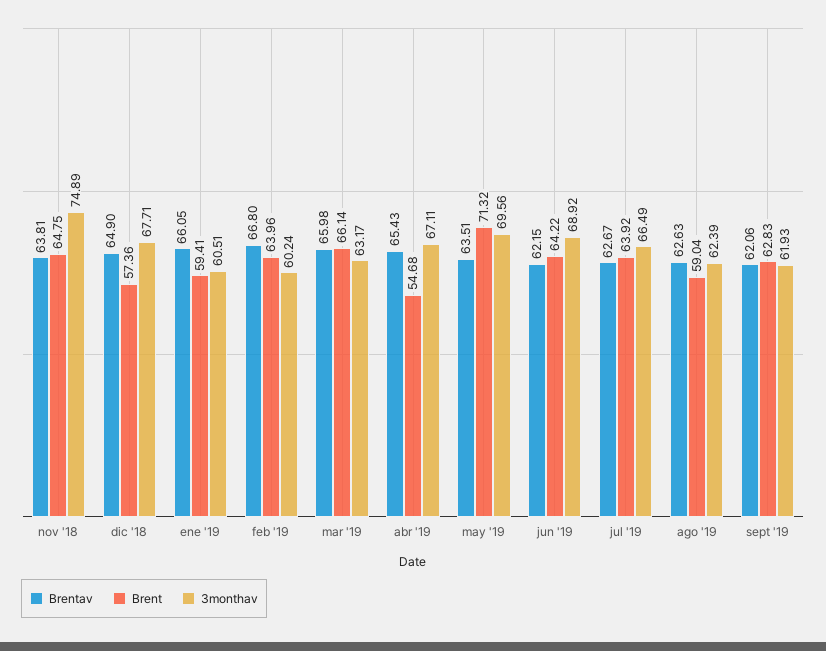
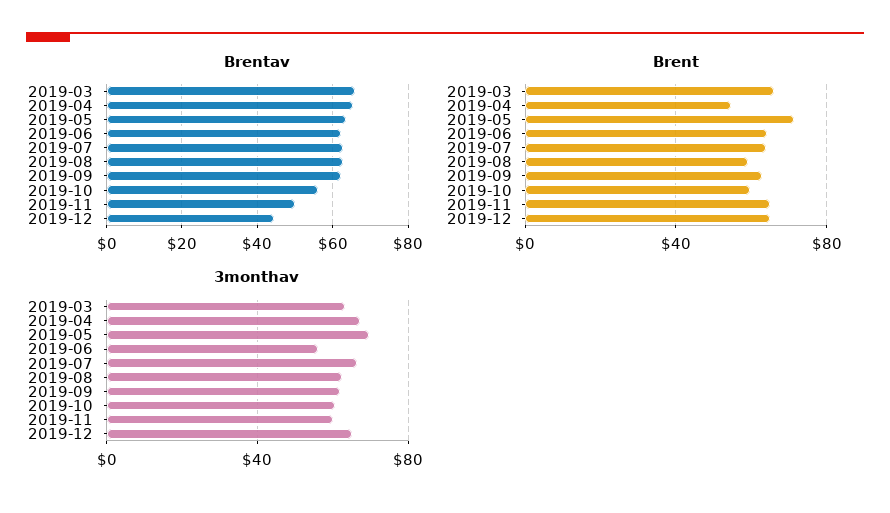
Brentav, nov '18: 63.81 -> none
Brent, nov '18: 64.75 -> none
3monthav, nov '18: 74.89 -> none
Brentav, dic '18: 64.9 -> none
Brent, dic '18: 57.36 -> none
3monthav, dic '18: 67.71 -> none
Brentav, ene '19: 66.05 -> none
Brent, ene '19: 59.41 -> none
3monthav, ene '19: 60.51 -> none
Brentav, feb '19: 66.8 -> none
Brent, feb '19: 63.96 -> none
3monthav, feb '19: 60.24 -> none
3monthav, jun '19: 68.92 -> 55
Brentav, 2019-10: none -> 56
Brentav, 2019-11: none -> 50
Brentav, 2019-12: none -> 44
Brent, 2019-10: none -> 60
Brent, 2019-11: none -> 65
Brent, 2019-12: none -> 65
3monthav, 2019-10: none -> 60
3monthav, 2019-11: none -> 60
3monthav, 2019-12: none -> 65

